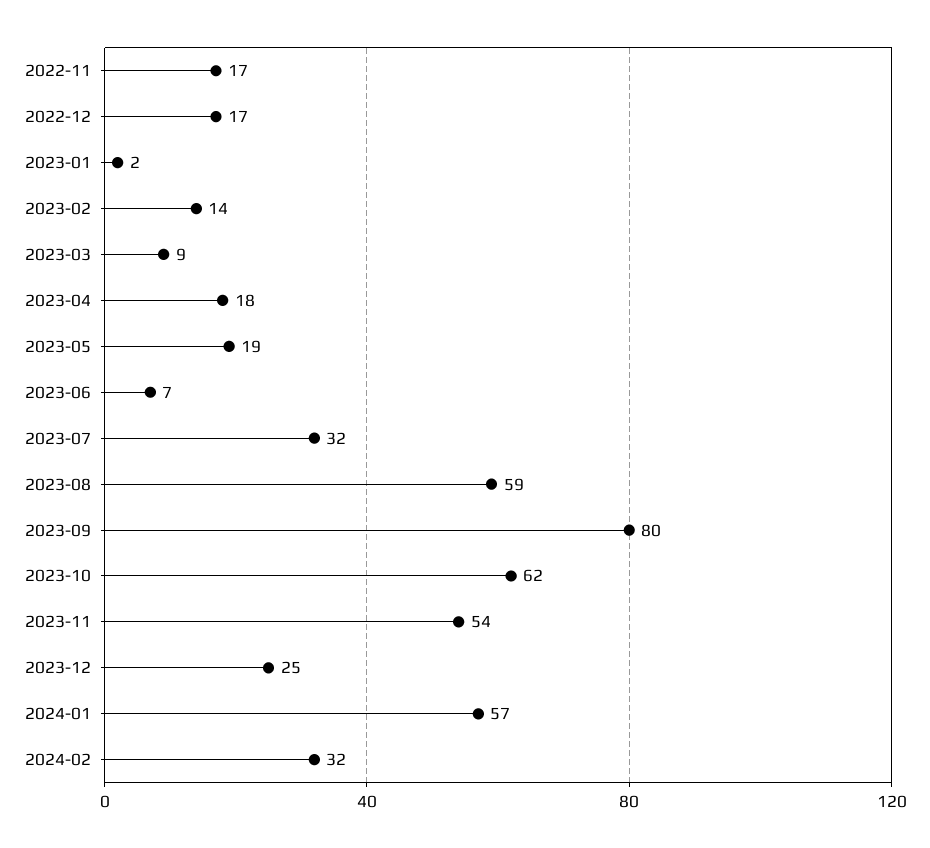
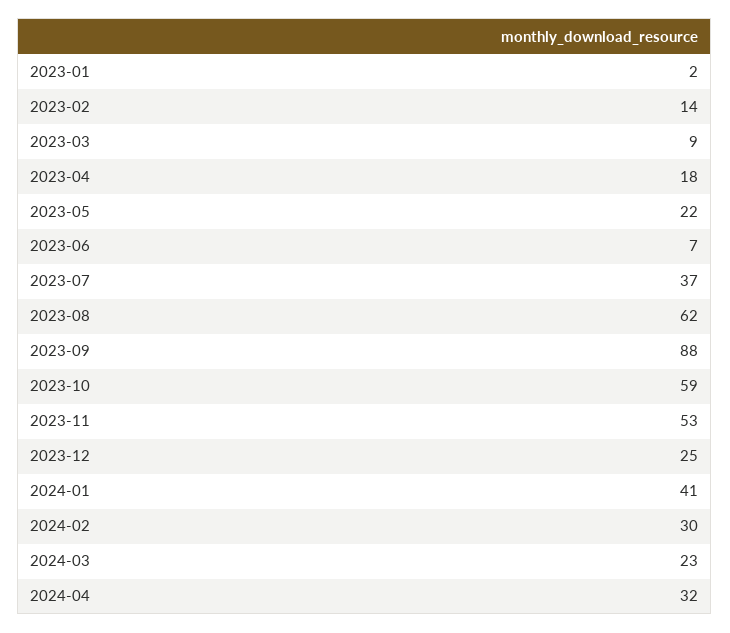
2022-11: 17 -> none
2022-12: 17 -> none
2023-05: 19 -> 22
2023-07: 32 -> 37
2023-08: 59 -> 62
2023-09: 80 -> 88
2023-10: 62 -> 59
2023-11: 54 -> 53
2024-01: 57 -> 41
2024-02: 32 -> 30
2024-03: none -> 23
2024-04: none -> 32

